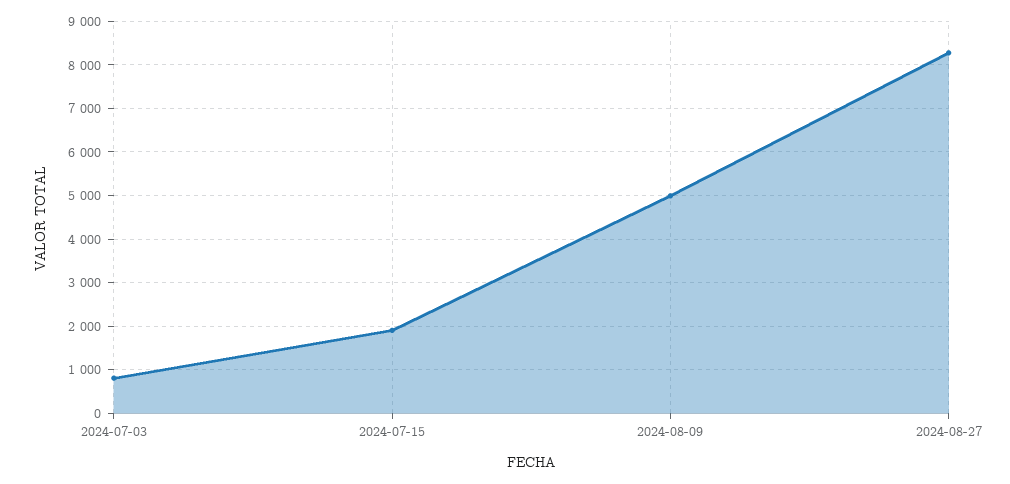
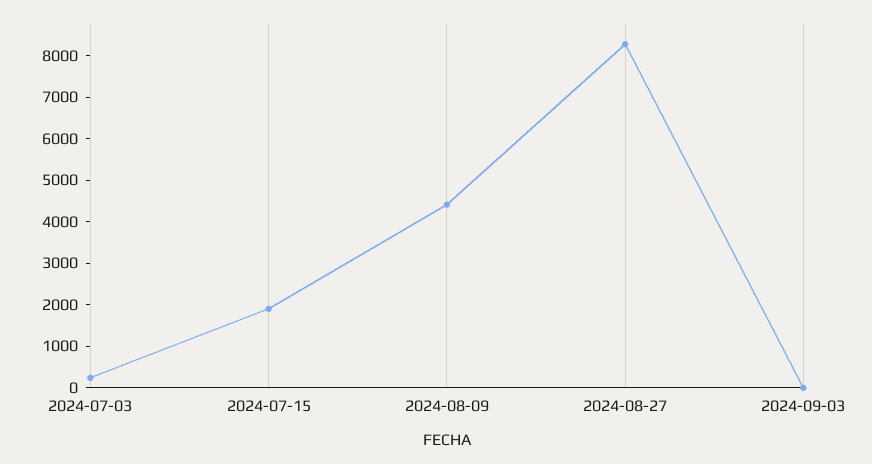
2024-07-03: 800 -> 200
2024-08-09: 5000 -> 4400
2024-09-03: none -> 0

